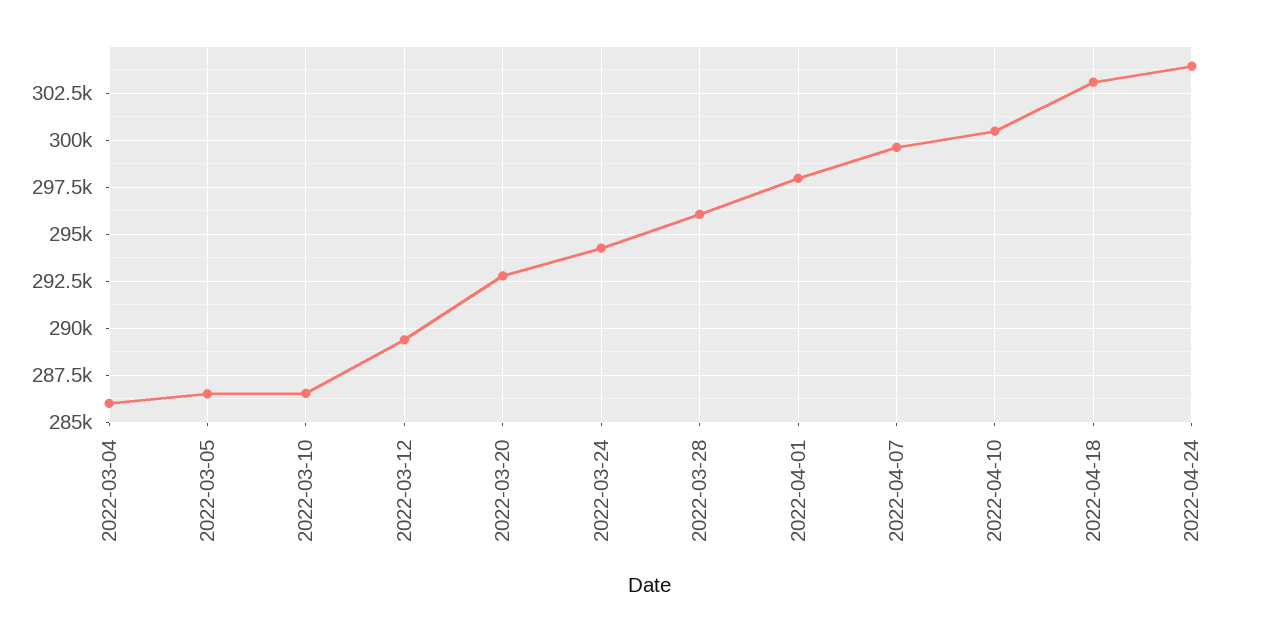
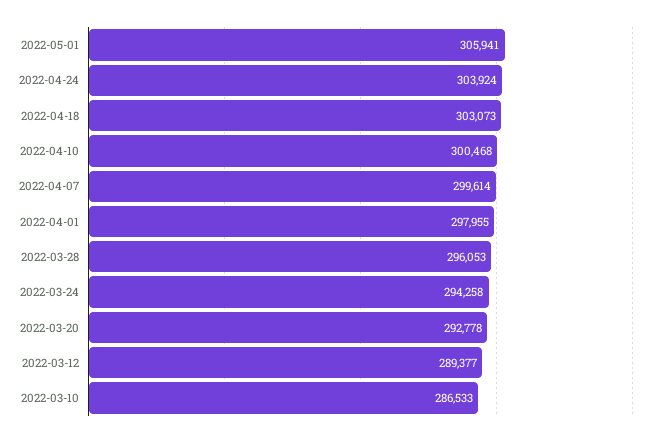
2022-03-04: 286000 -> none
2022-03-05: 286500 -> none
2022-05-01: none -> 305941

